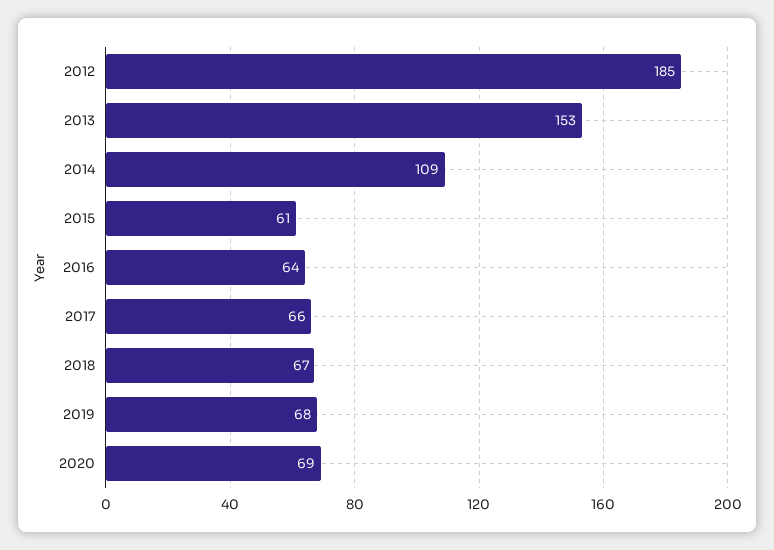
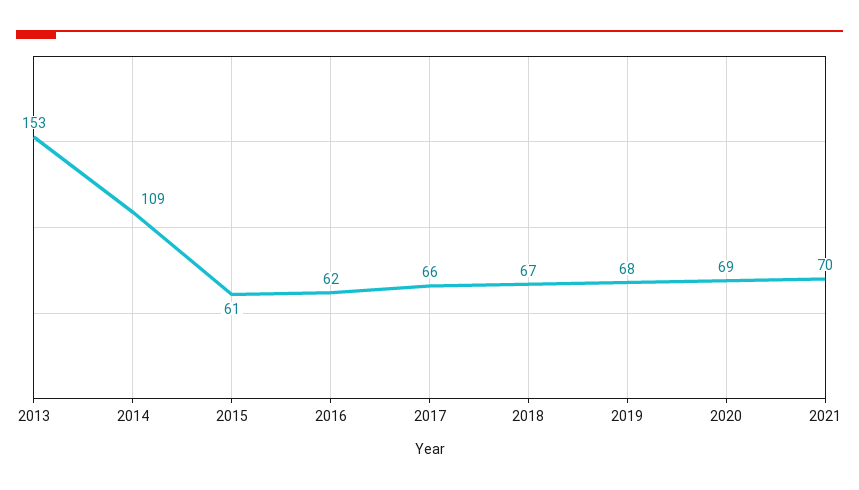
2012: 185 -> none
2016: 64 -> 62
2021: none -> 70

